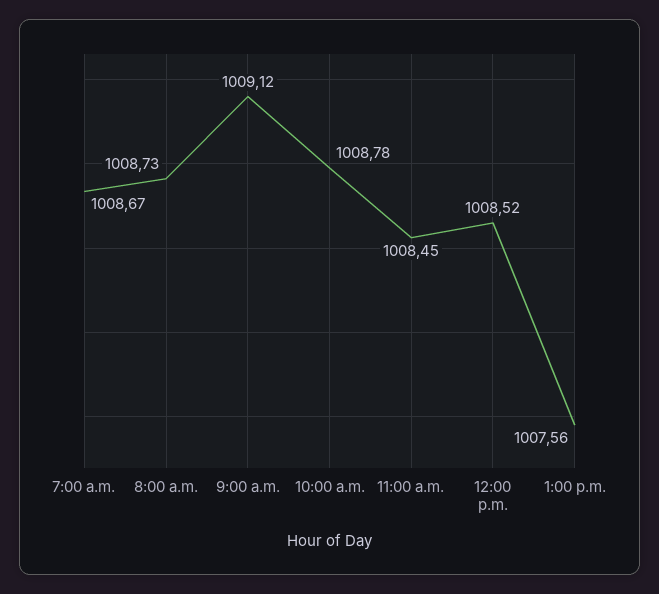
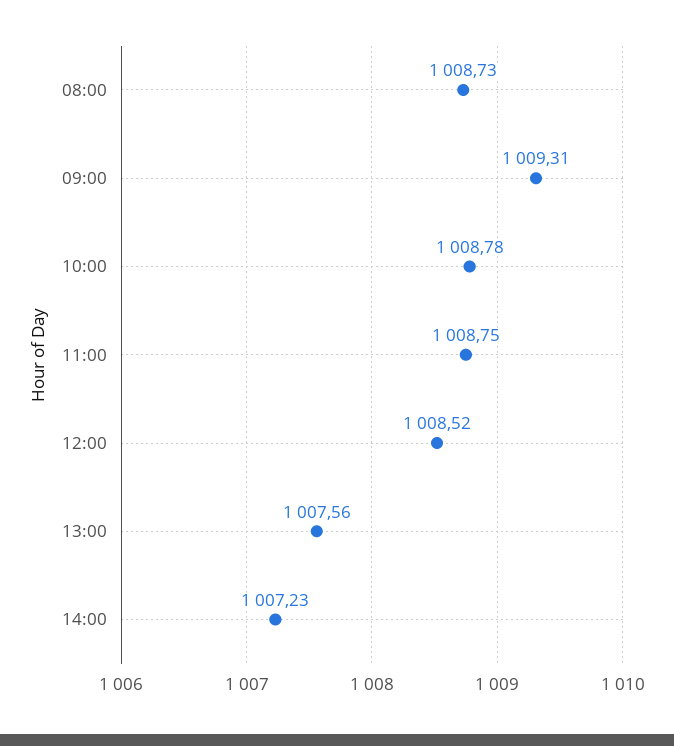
7:00 a.m.: 1008.67 -> none
9:00 a.m.: 1009.12 -> 1009.31
11:00 a.m.: 1008.45 -> 1008.75
14:00: none -> 1007.23

